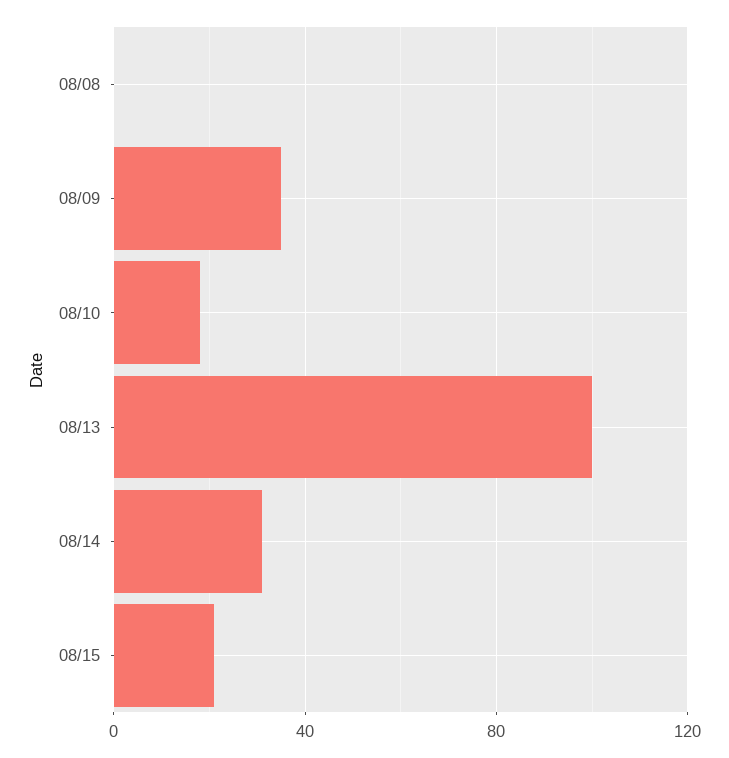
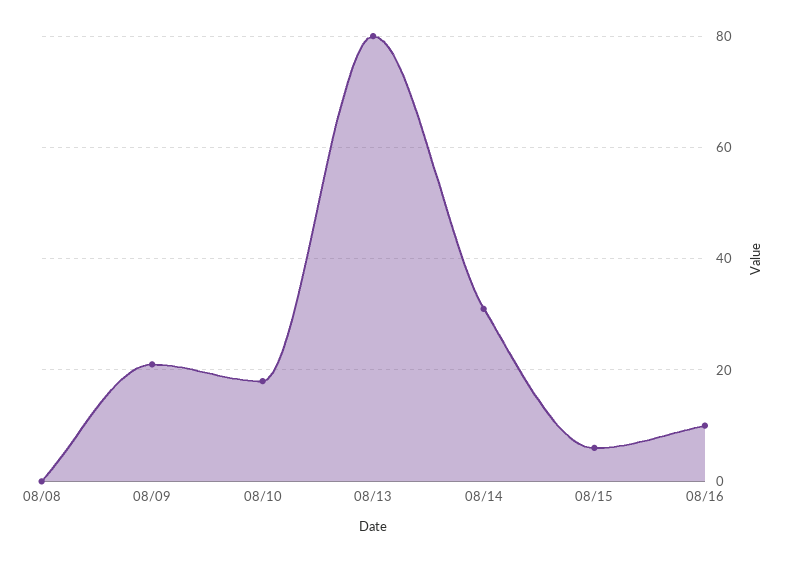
08/09: 35 -> 20
08/13: 100 -> 80
08/15: 20 -> 5
08/16: none -> 10

